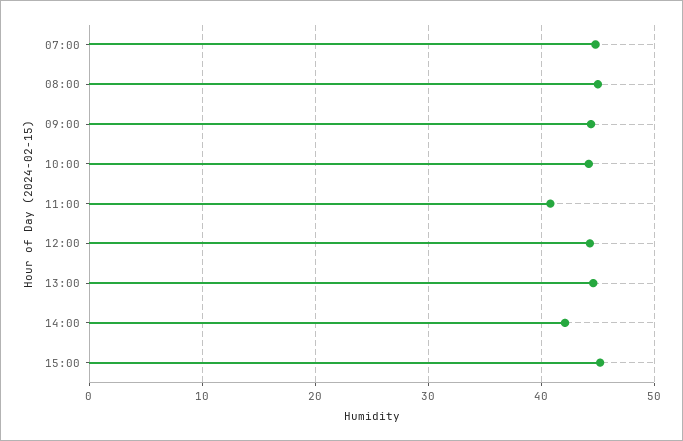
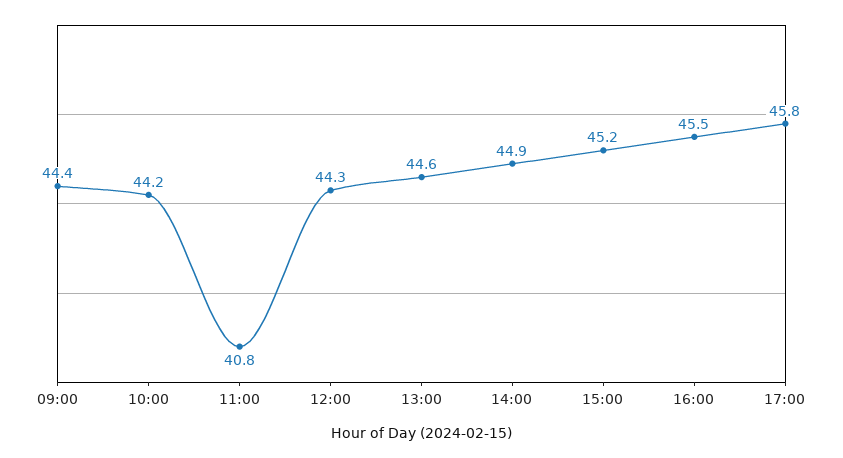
07:00: 45 -> none
08:00: 45 -> none
14:00: 42 -> 44.9
16:00: none -> 45.5
17:00: none -> 45.8

